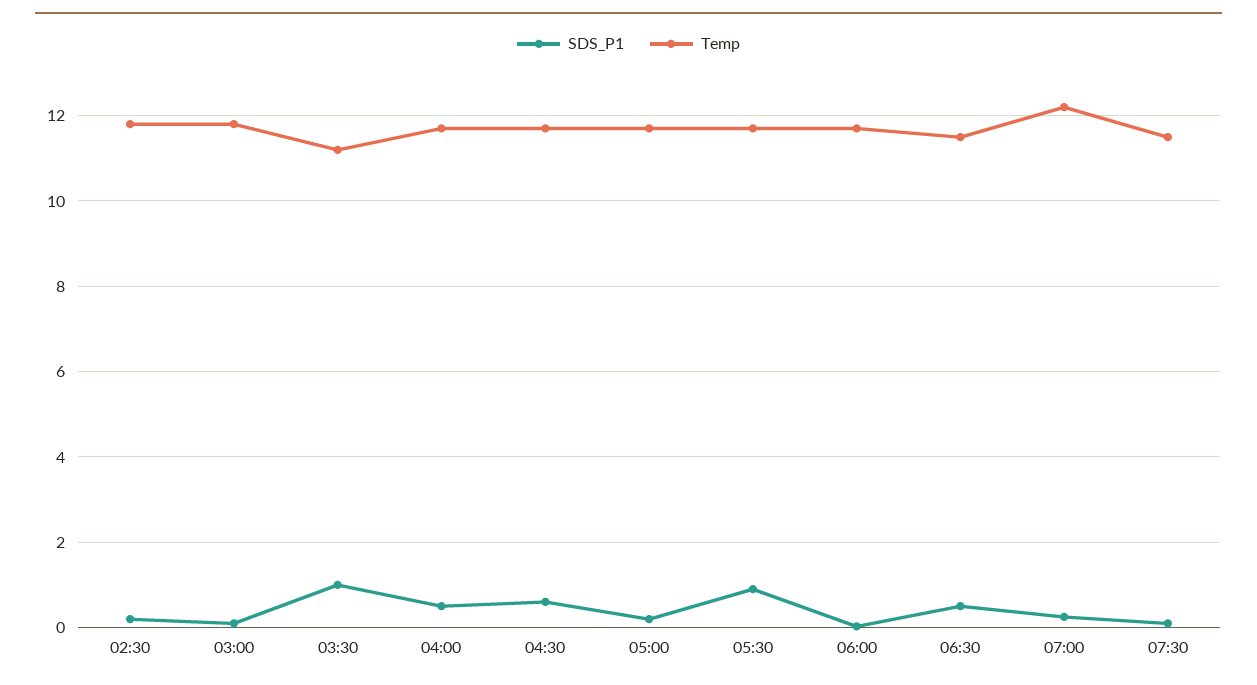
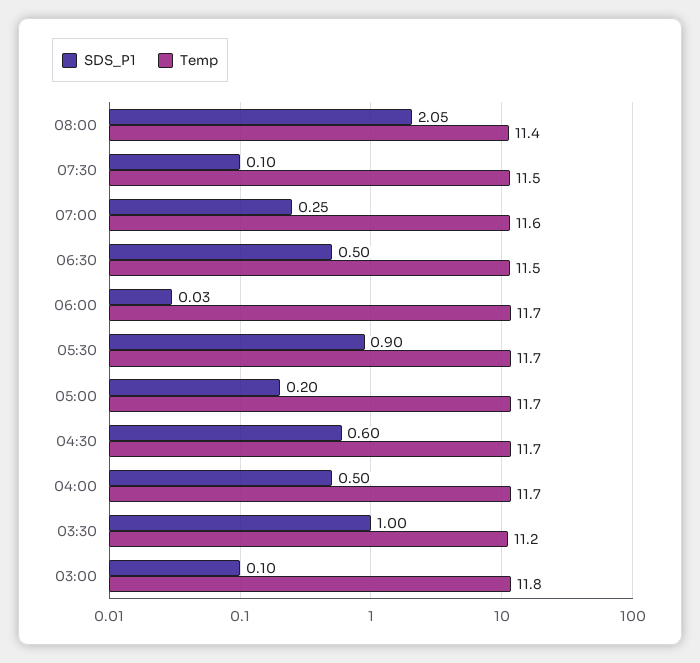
SDS_P1, 02:30: 0.2 -> none
Temp, 02:30: 11.8 -> none
Temp, 07:00: 12.2 -> 11.6
SDS_P1, 08:00: none -> 2.05
Temp, 08:00: none -> 11.4

